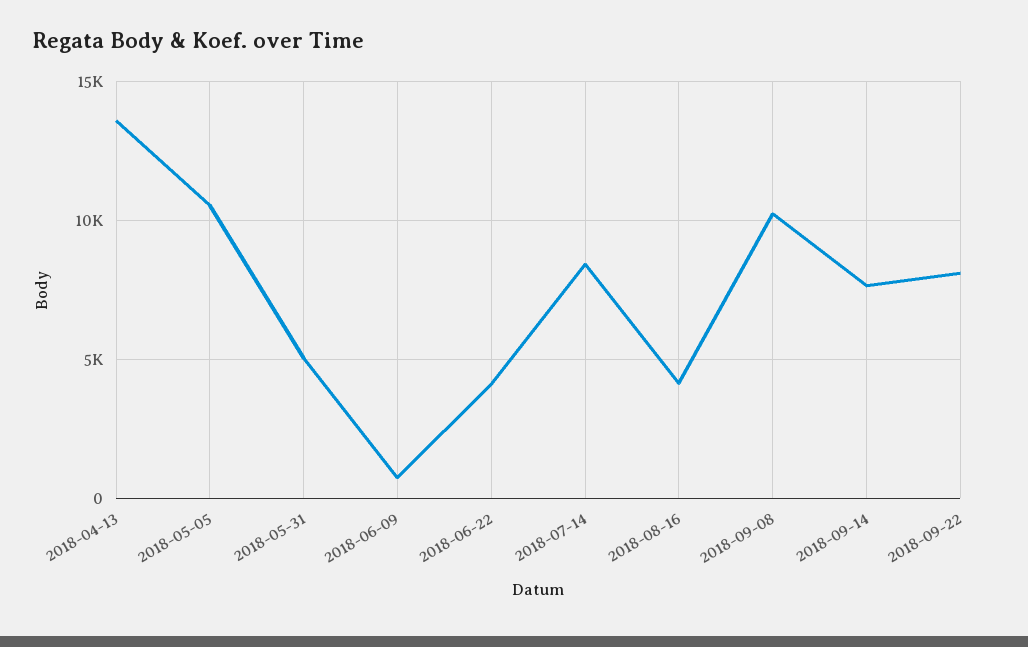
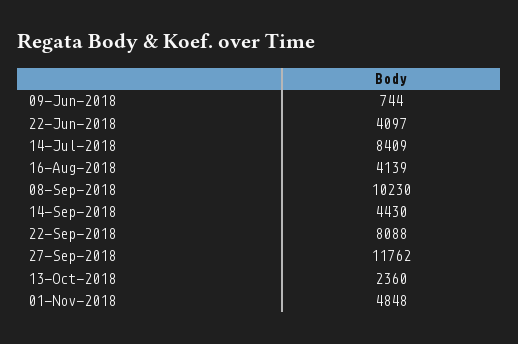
2018-04-13: 13500 -> none
2018-05-05: 10500 -> none
2018-05-31: 5000 -> none
2018-09-14: 7500 -> 4430
27-Sep-2018: none -> 11762
13-Oct-2018: none -> 2360
01-Nov-2018: none -> 4848

